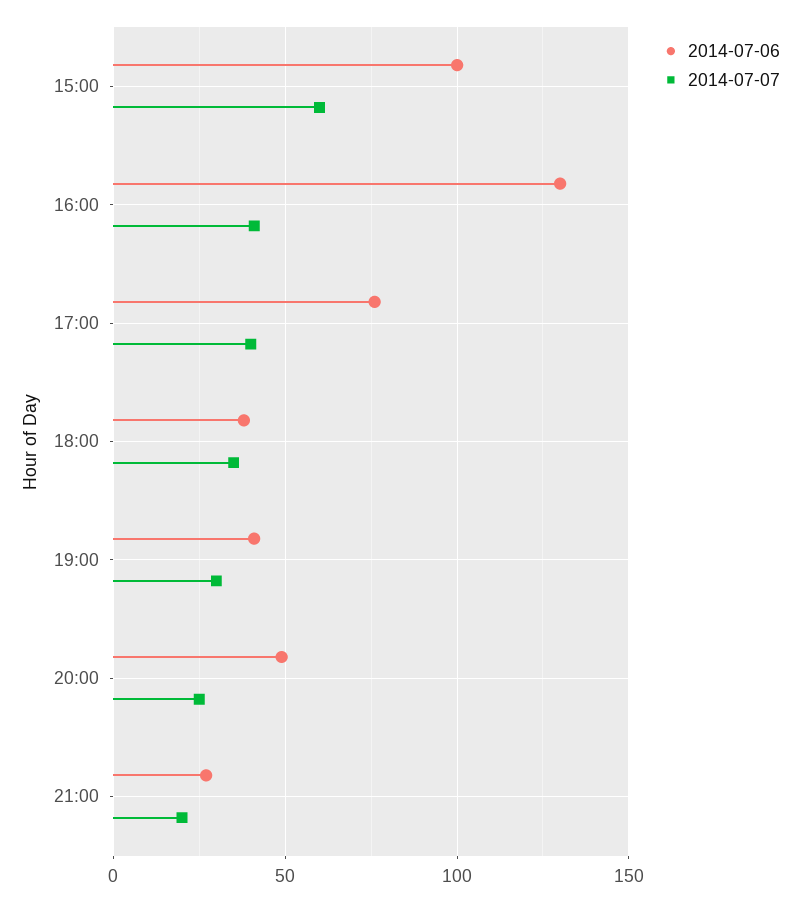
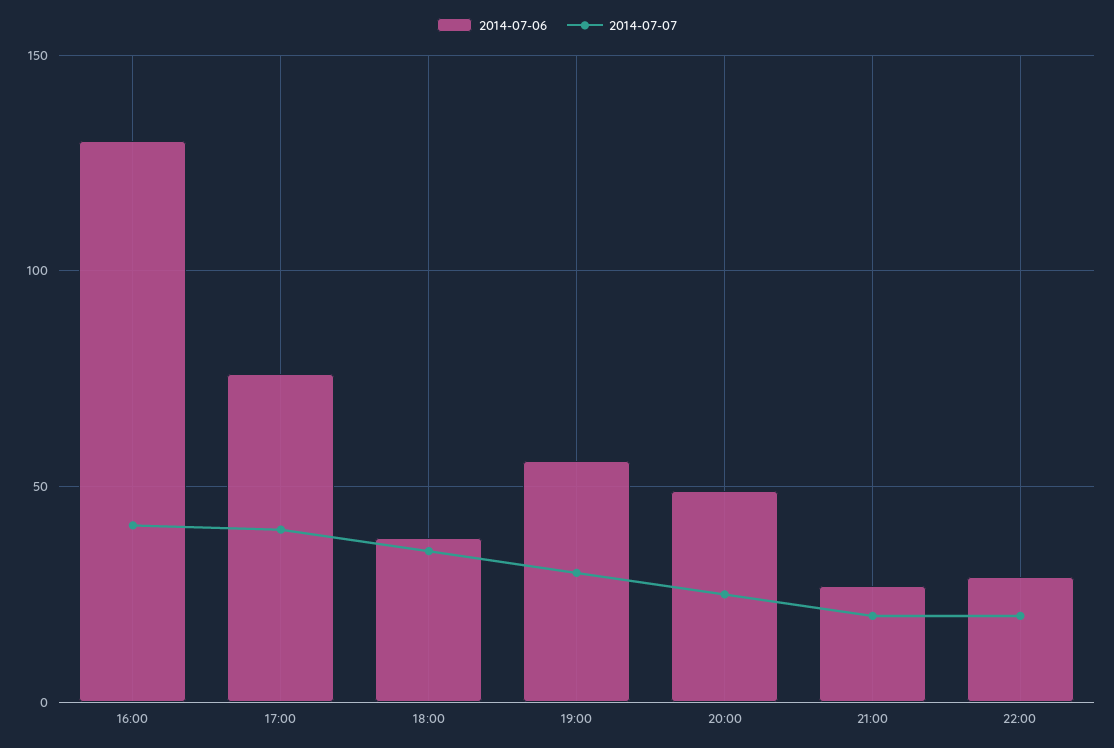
2014-07-06, 15:00: 100 -> none
2014-07-07, 15:00: 60 -> none
2014-07-06, 19:00: 40 -> 55
2014-07-06, 22:00: none -> 30
2014-07-07, 22:00: none -> 20

